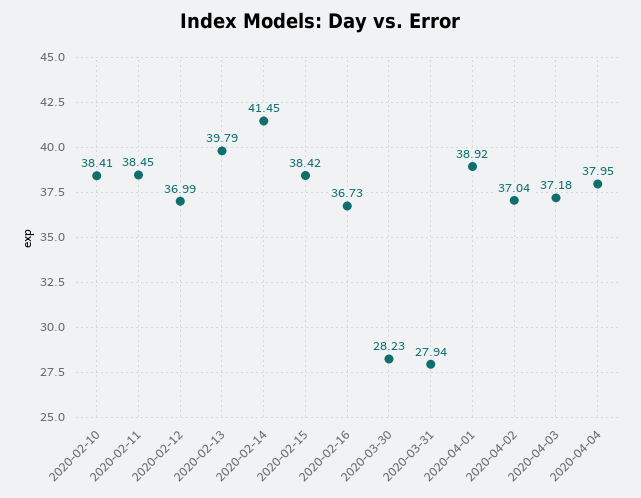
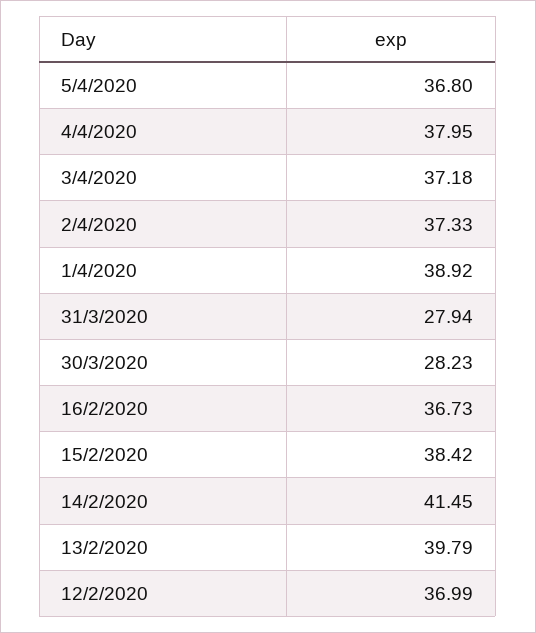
2020-02-10: 38.41 -> none
2020-02-11: 38.45 -> none
2020-04-02: 37.04 -> 37.33
5/4/2020: none -> 36.8

